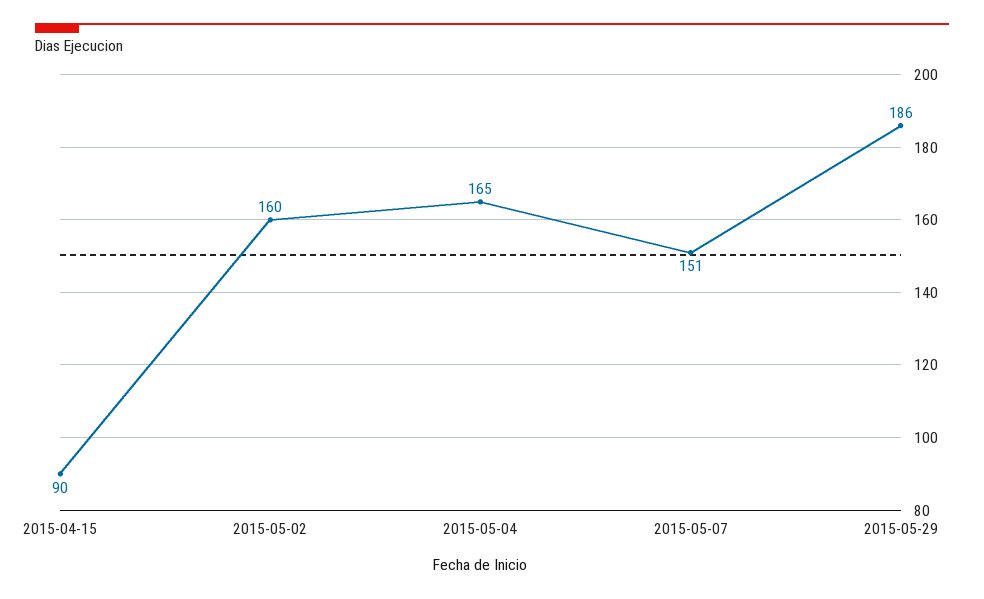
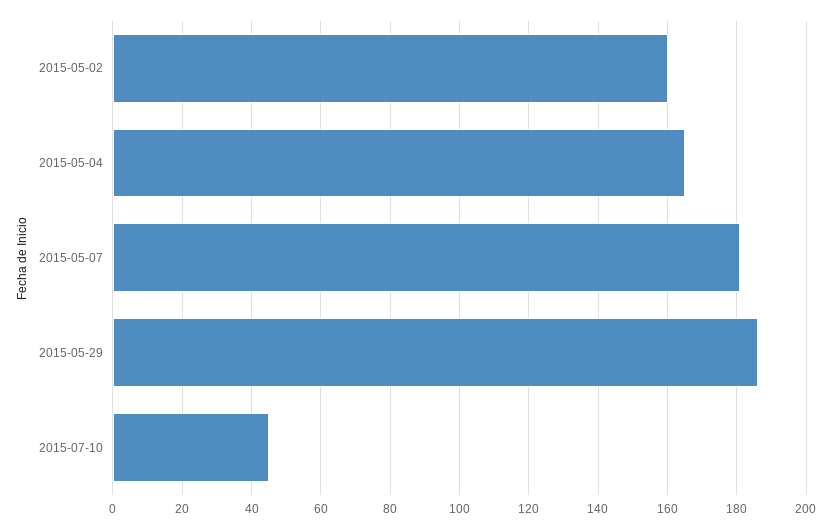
2015-04-15: 90 -> none
2015-05-07: 151 -> 180
2015-07-10: none -> 45

